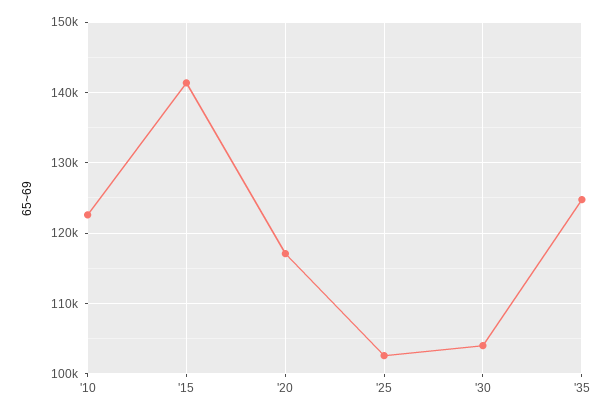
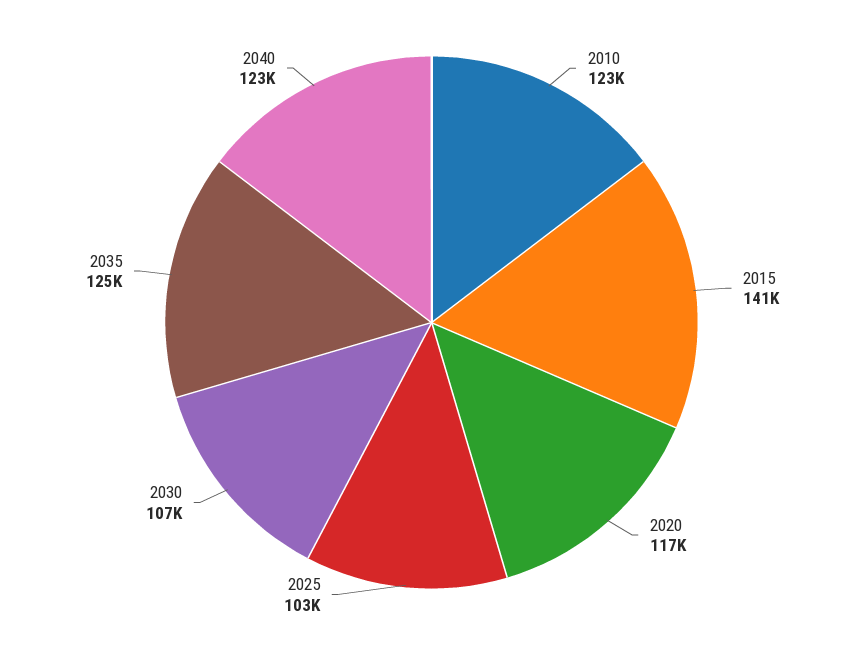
'30: 104000 -> 107000
2040: none -> 123000

